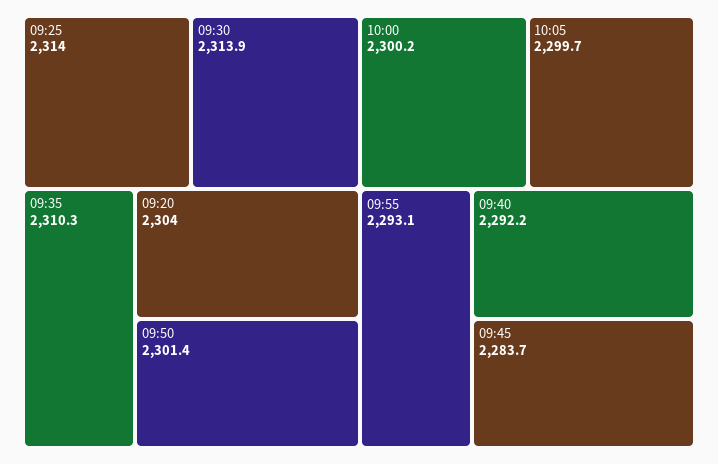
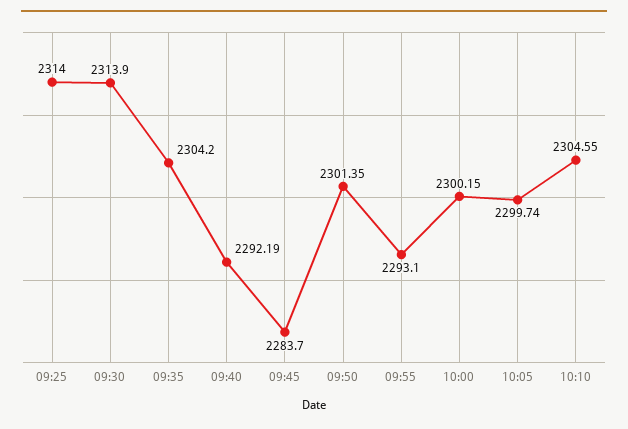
09:35: 2310.3 -> 2304.2
09:20: 2304 -> none
10:10: none -> 2304.55

